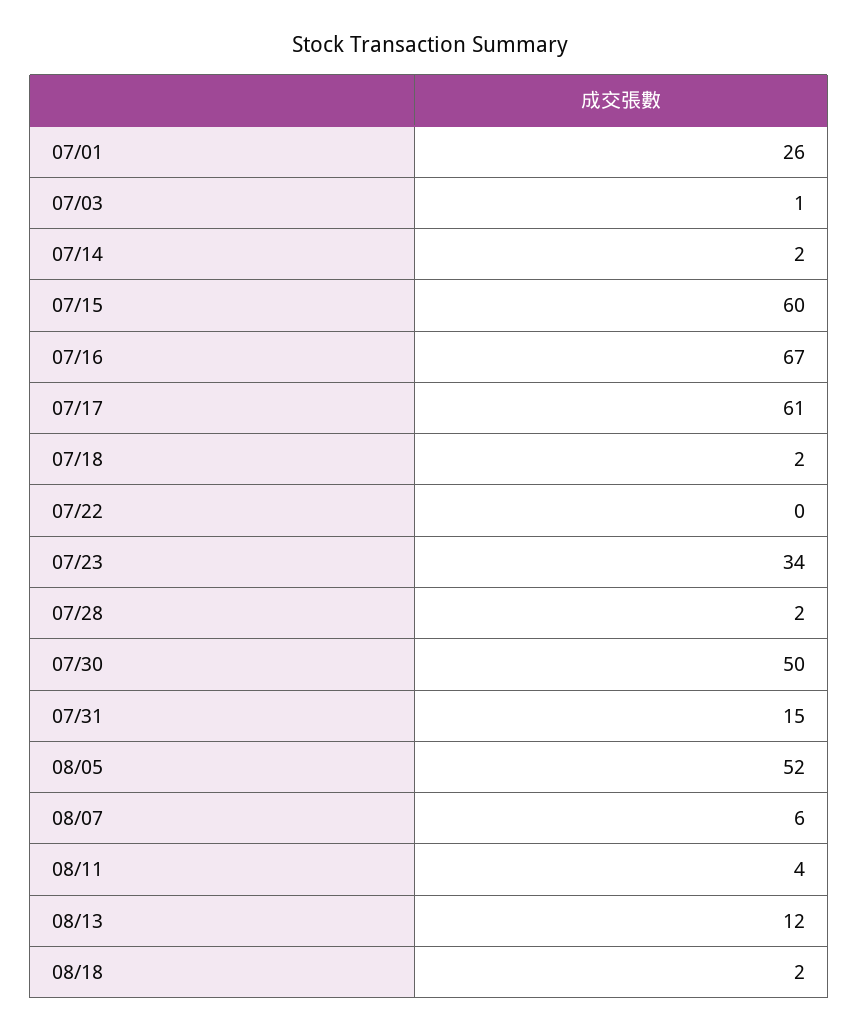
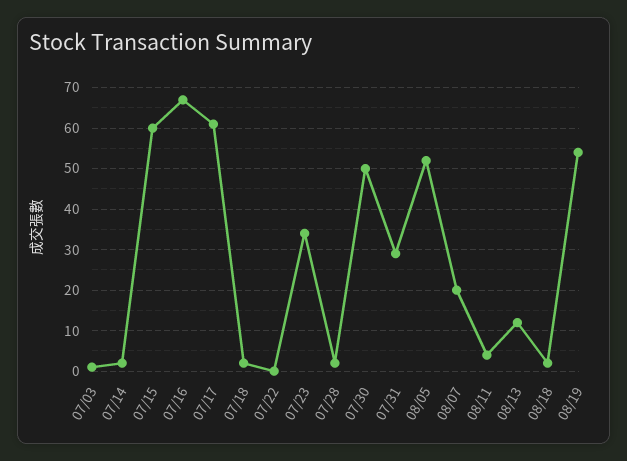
07/01: 26 -> none
07/31: 15 -> 30
08/07: 6 -> 20
08/19: none -> 55

